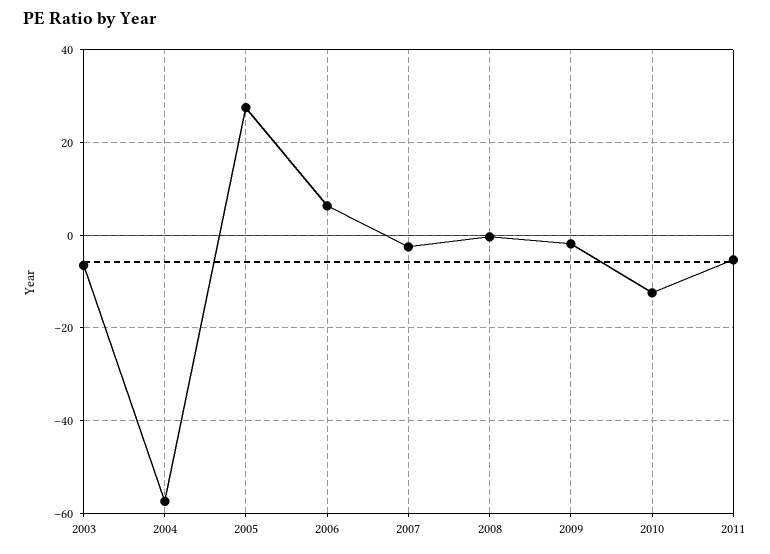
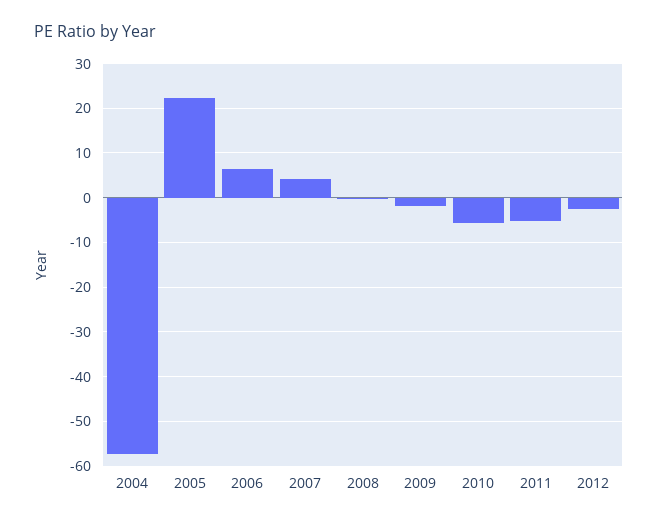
2003: -6 -> none
2005: 28 -> 22
2007: -2 -> 4
2010: -12 -> -6
2012: none -> -2

